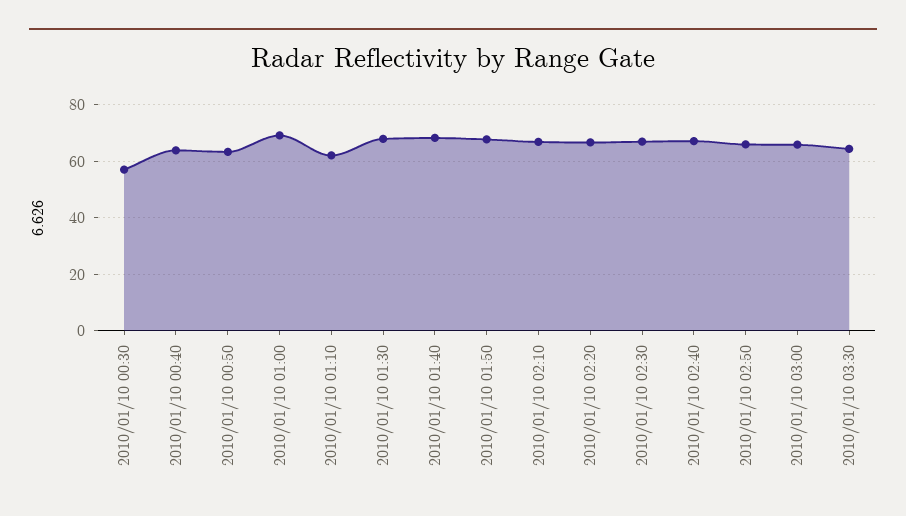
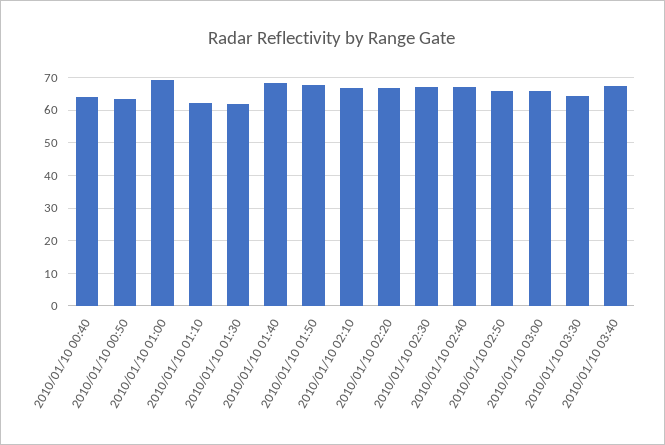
2010/01/10 00:30: 57.5 -> none
2010/01/10 01:30: 67.5 -> 62
2010/01/10 03:40: none -> 68

